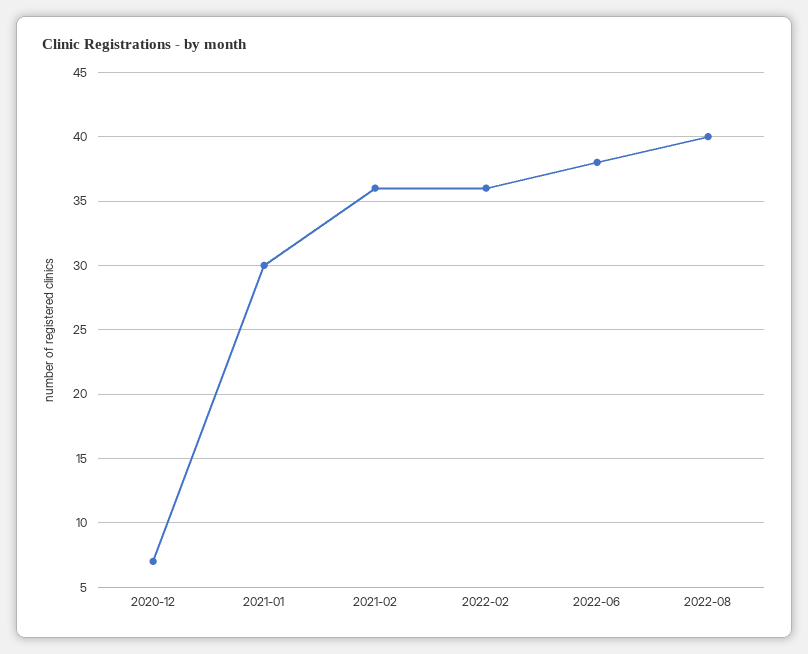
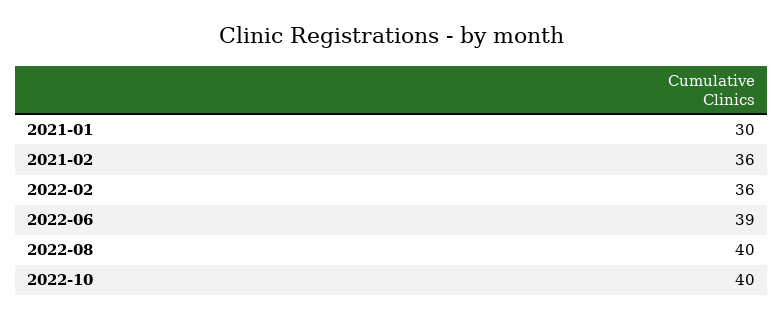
2020-12: 7 -> none
2022-06: 38 -> 39
2022-10: none -> 40

